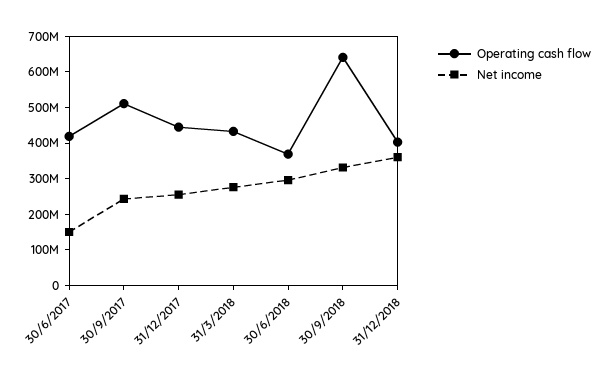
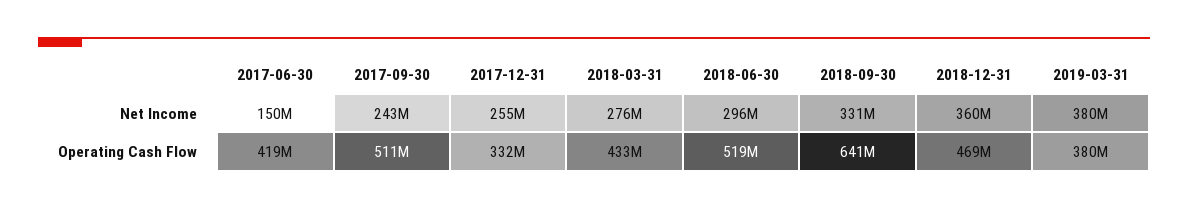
Operating cash flow, 31/12/2017: 450000000 -> 332000000
Operating cash flow, 30/6/2018: 375000000 -> 519000000
Operating cash flow, 31/12/2018: 400000000 -> 469000000
Net income, 2019-03-31: none -> 380000000
Operating cash flow, 2019-03-31: none -> 380000000

